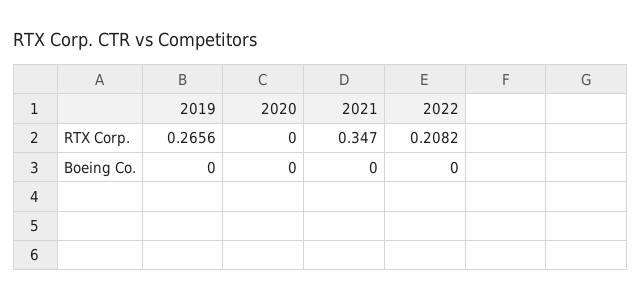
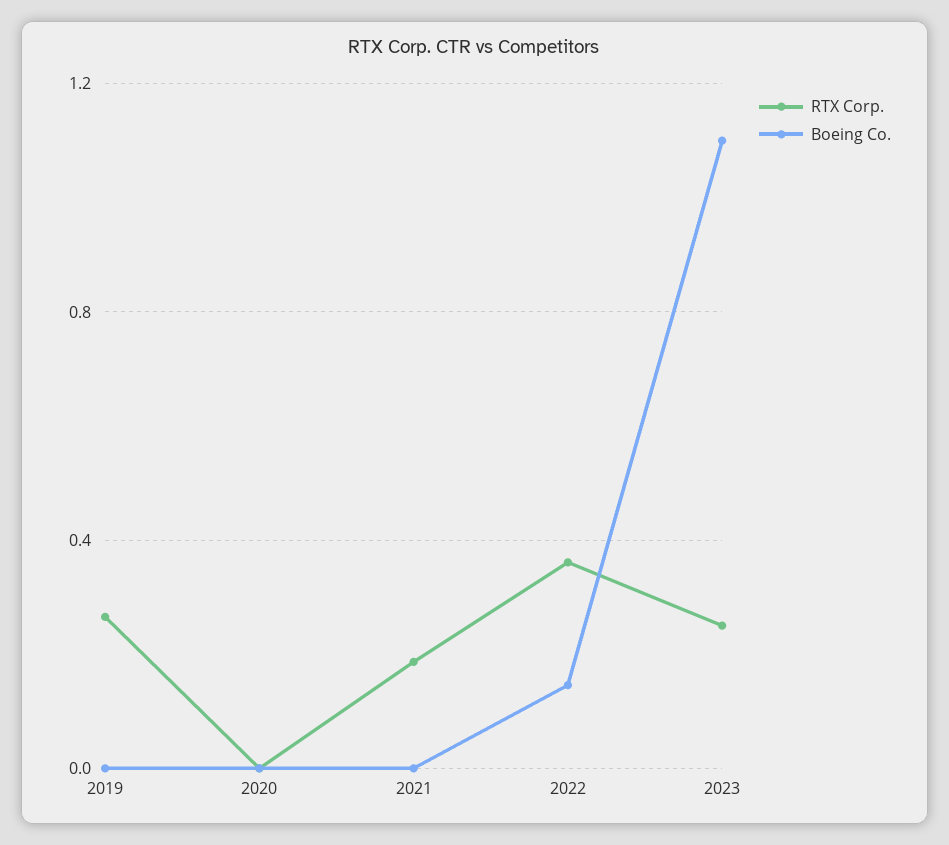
RTX Corp., 2021: 0.347 -> 0.2
RTX Corp., 2022: 0.2082 -> 0.35
Boeing Co., 2022: 0 -> 0.15
RTX Corp., 2023: none -> 0.25
Boeing Co., 2023: none -> 1.1

